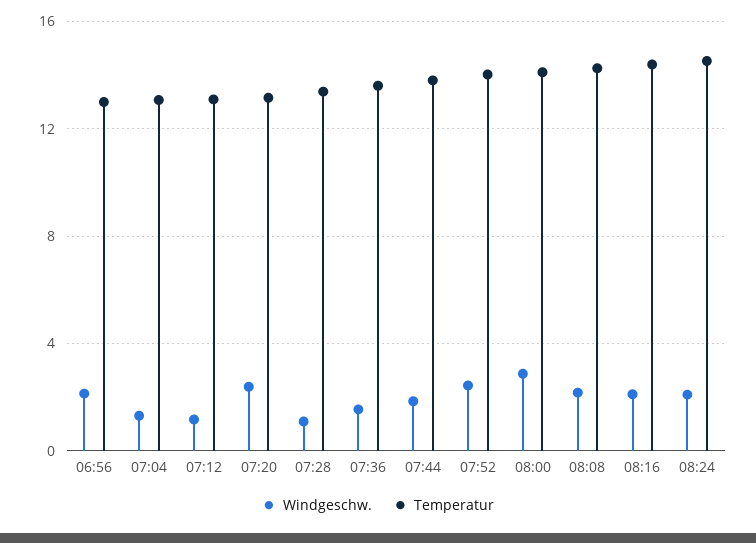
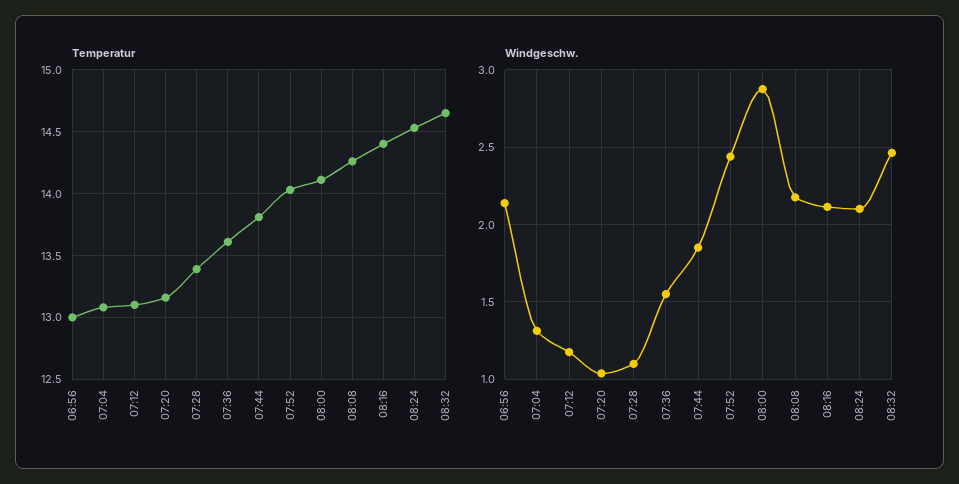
Windgeschw., 07:20: 2.5 -> 1.05
Temperatur, 08:32: none -> 14.65
Windgeschw., 08:32: none -> 2.45

